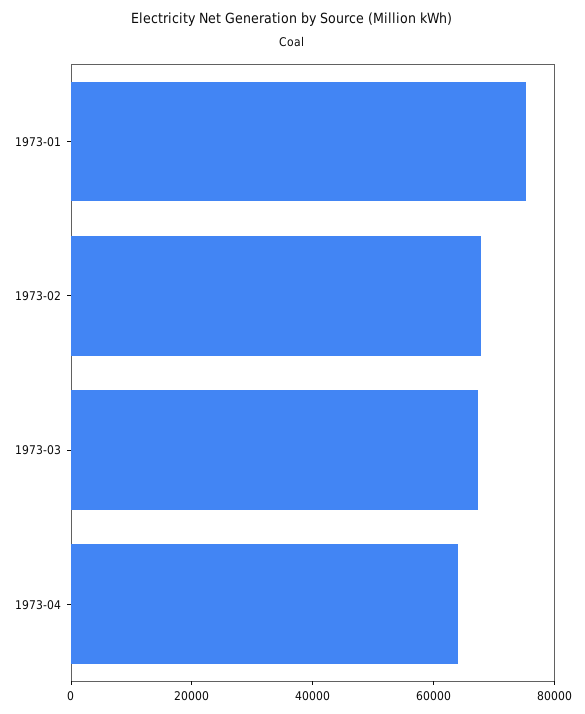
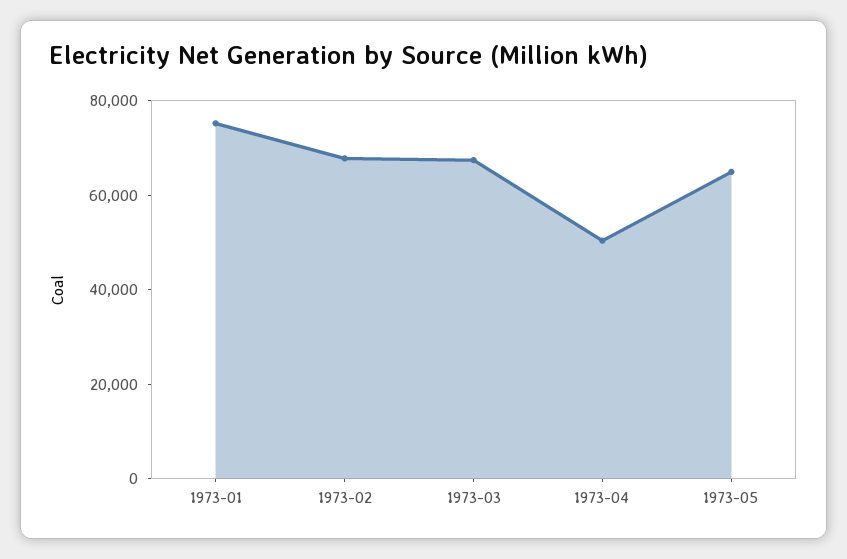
1973-04: 65000 -> 50000
1973-05: none -> 65000

